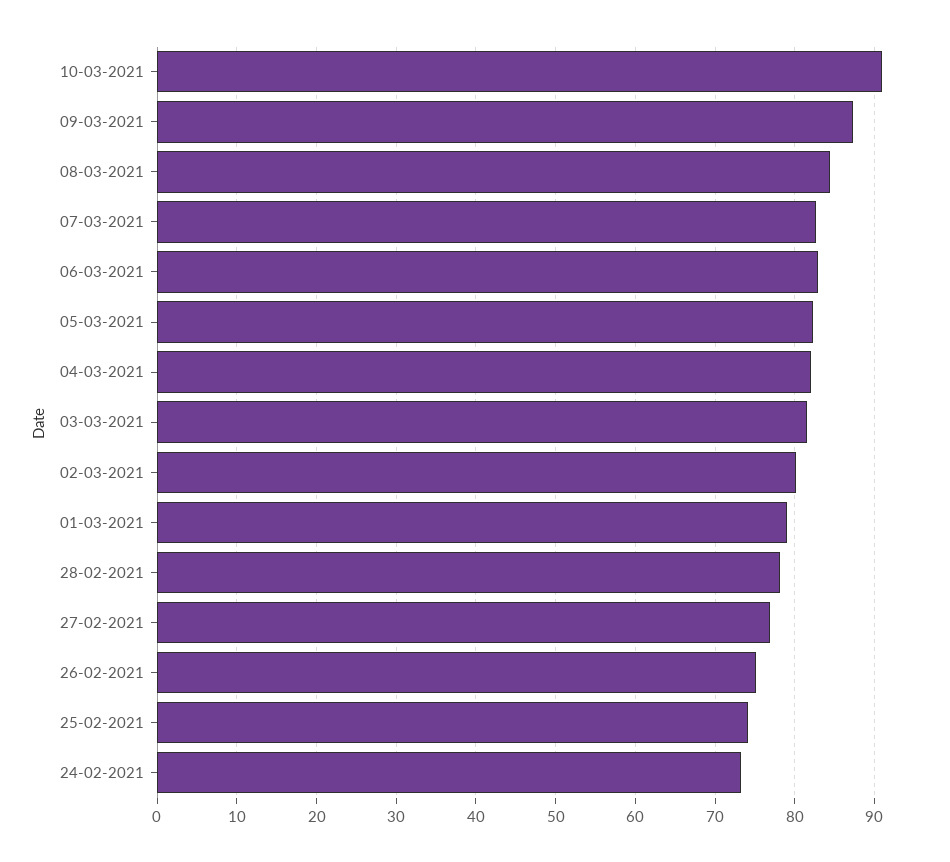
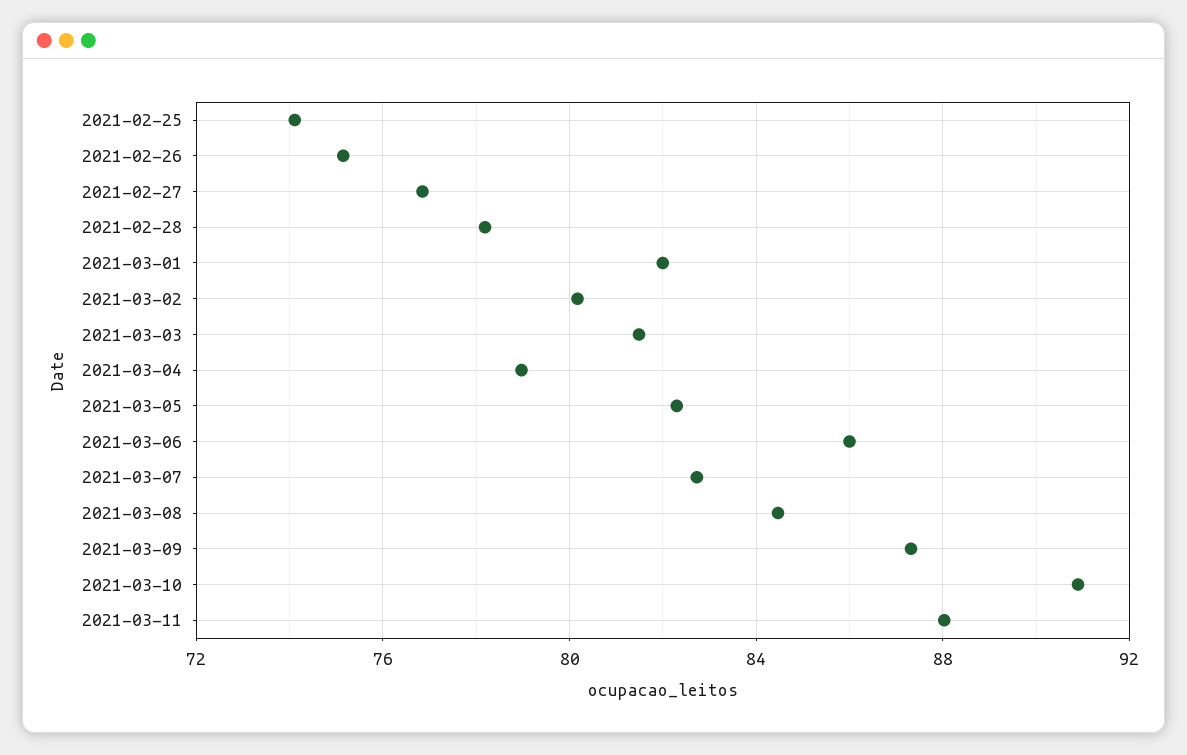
06-03-2021: 83 -> 86
04-03-2021: 82 -> 79
01-03-2021: 79 -> 82
24-02-2021: 73 -> none
2021-03-11: none -> 88

